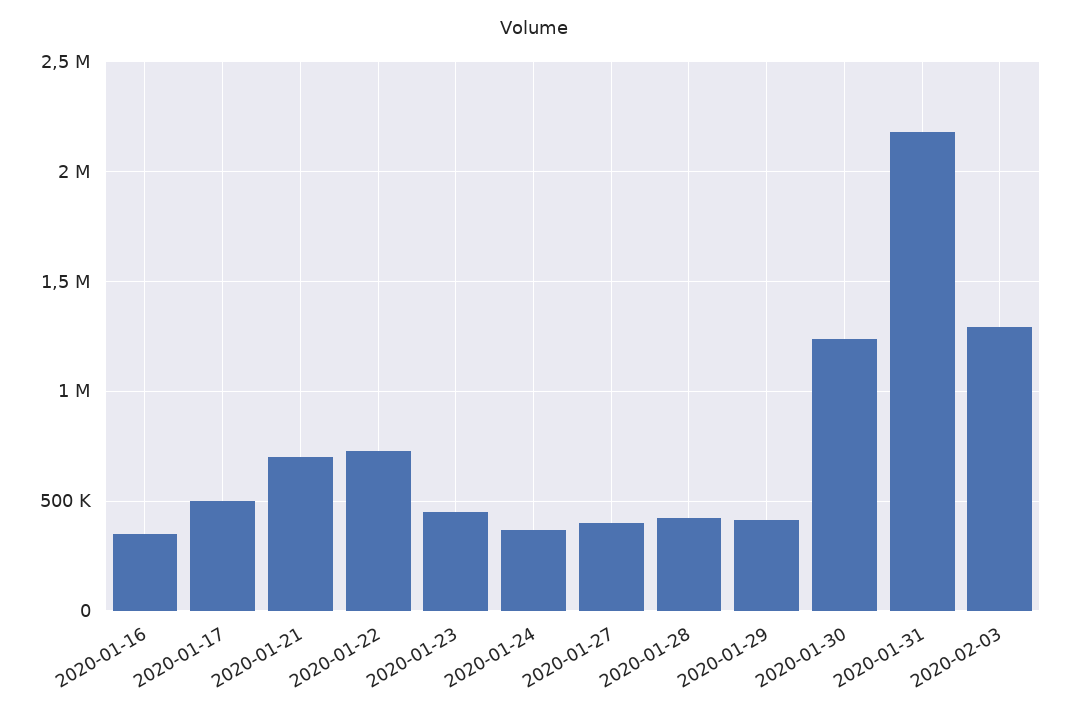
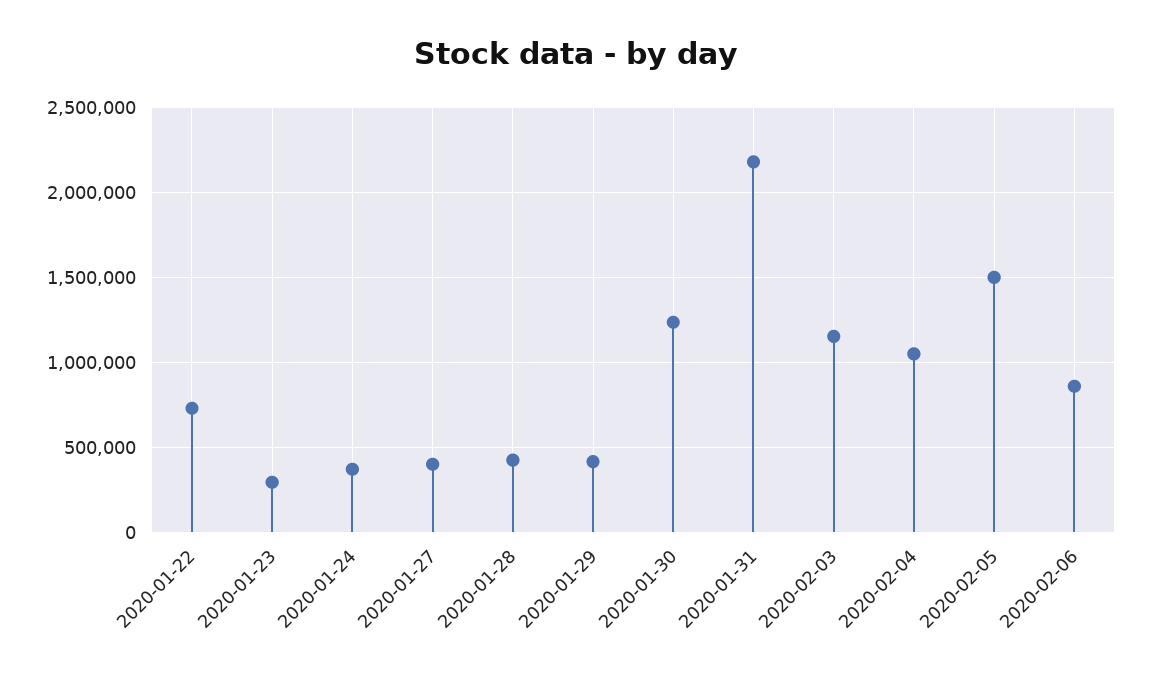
2020-01-16: 350000 -> none
2020-01-17: 500000 -> none
2020-01-21: 700000 -> none
2020-01-23: 450000 -> 300000
2020-02-03: 1300000 -> 1150000
2020-02-04: none -> 1050000
2020-02-05: none -> 1500000
2020-02-06: none -> 850000

